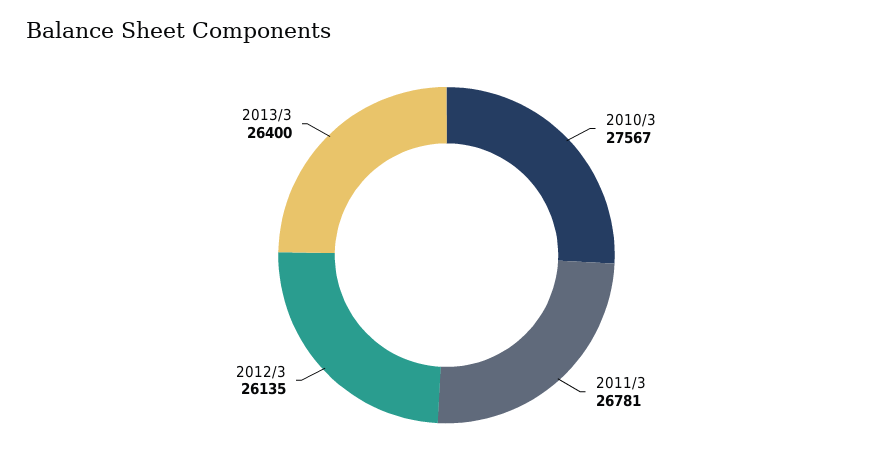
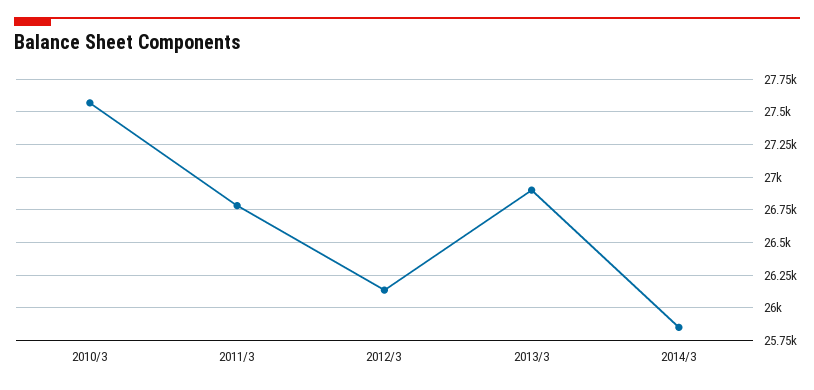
2013/3: 26400 -> 26900
2014/3: none -> 25850

